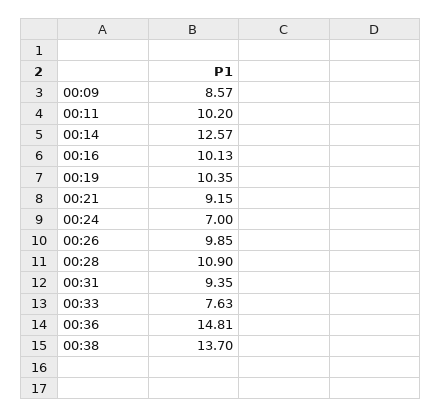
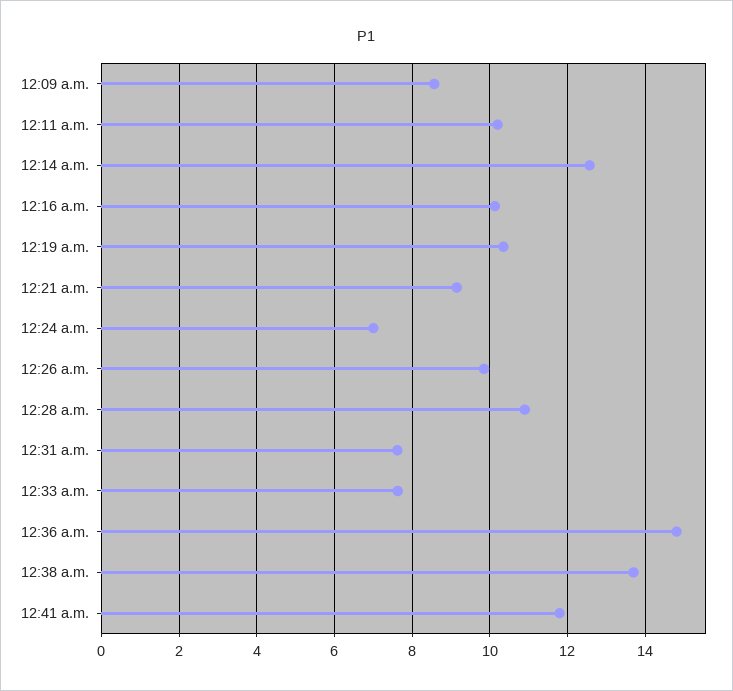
00:31: 9.35 -> 7.6
12:41 a.m.: none -> 11.8

